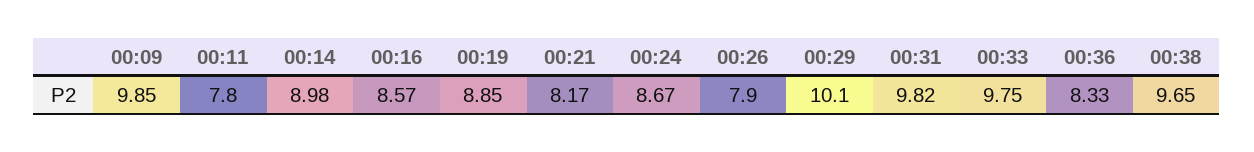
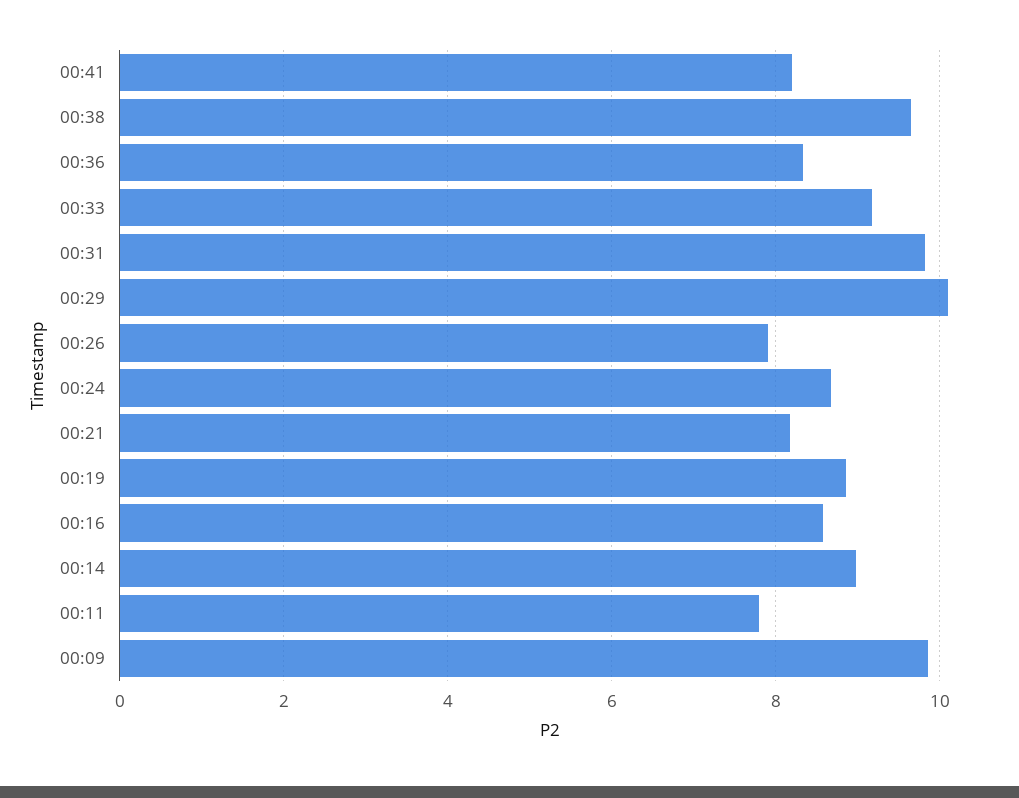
00:33: 9.75 -> 9.2
00:41: none -> 8.2

